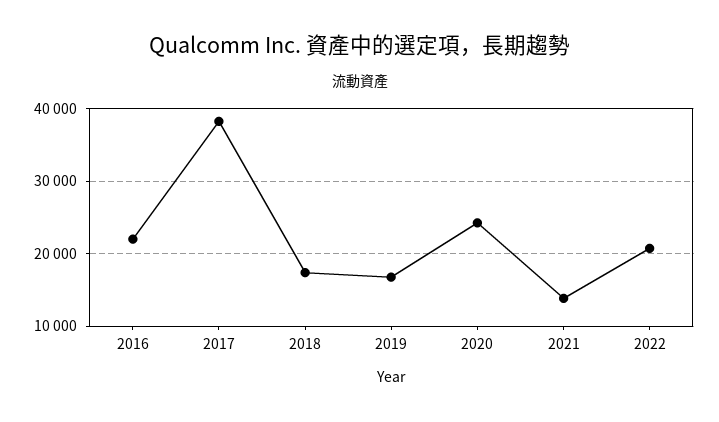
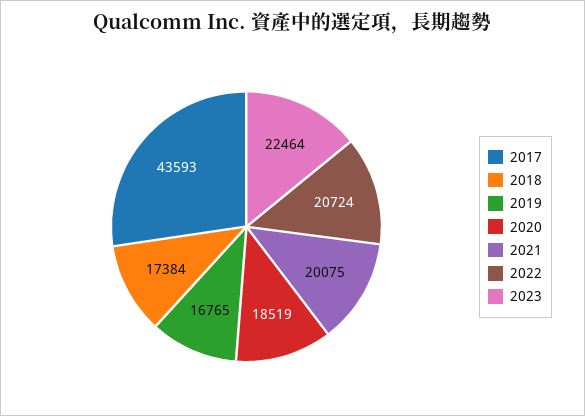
2016: 22000 -> none
2017: 38000 -> 43593
2020: 24000 -> 18519
2021: 14000 -> 20075
2023: none -> 22464

